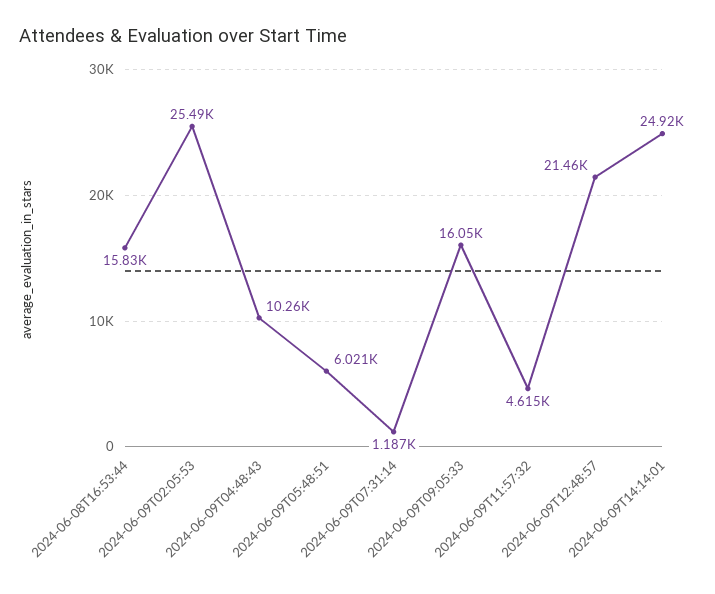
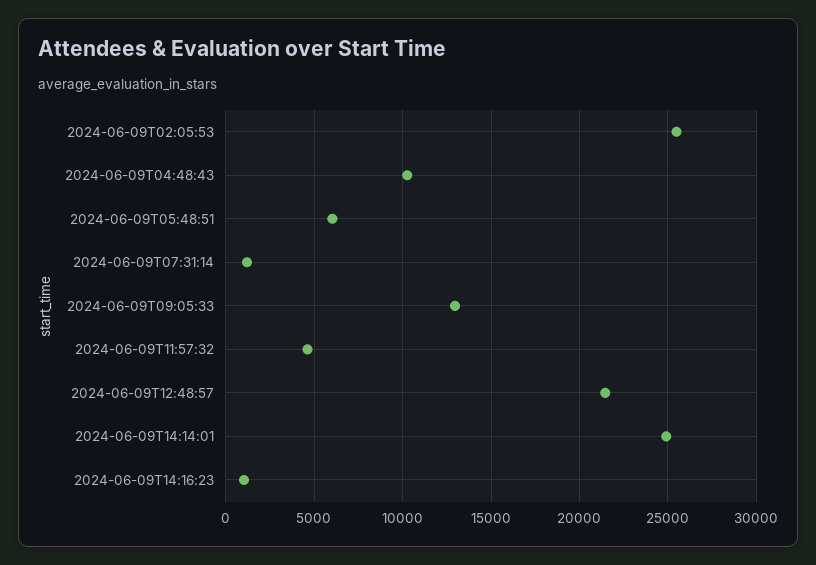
2024-06-08T16:53:44: 15830 -> none
2024-06-09T09:05:33: 16050 -> 13000
2024-06-09T14:16:23: none -> 1000

